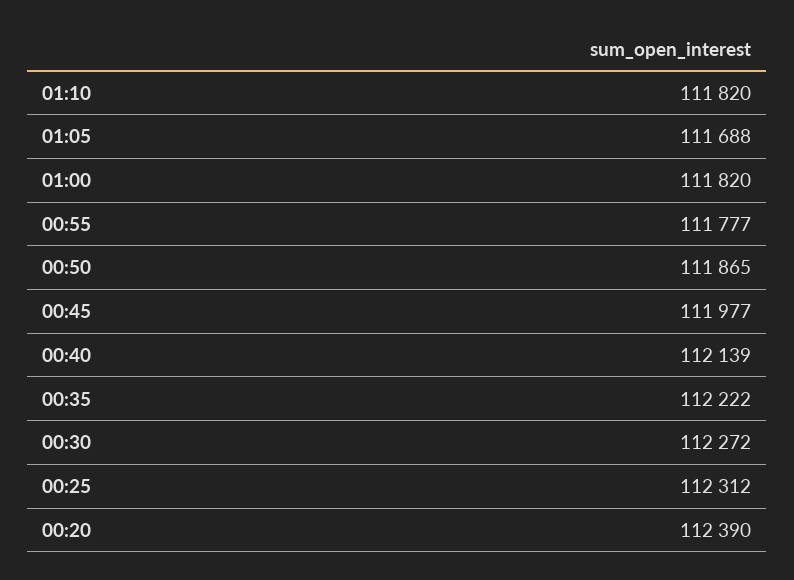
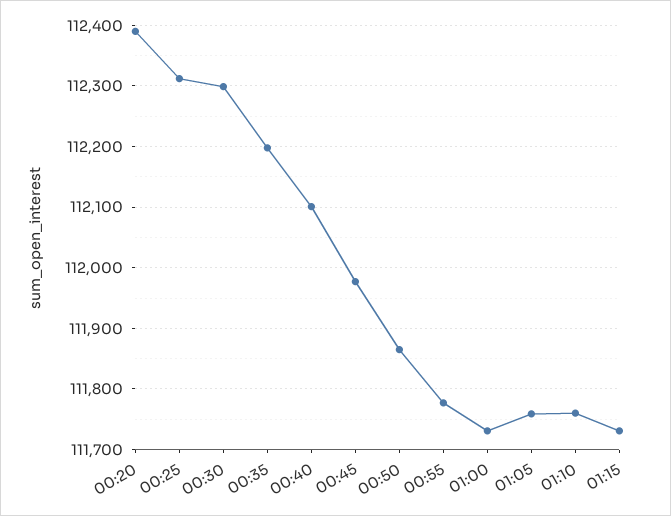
01:10: 111820 -> 111760
01:05: 111688 -> 111760
01:00: 111820 -> 111730
00:40: 112139 -> 112100
00:35: 112222 -> 112200
00:30: 112272 -> 112300
01:15: none -> 111730

